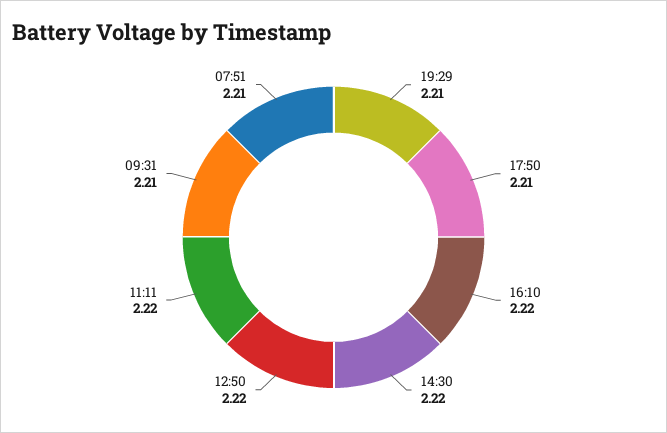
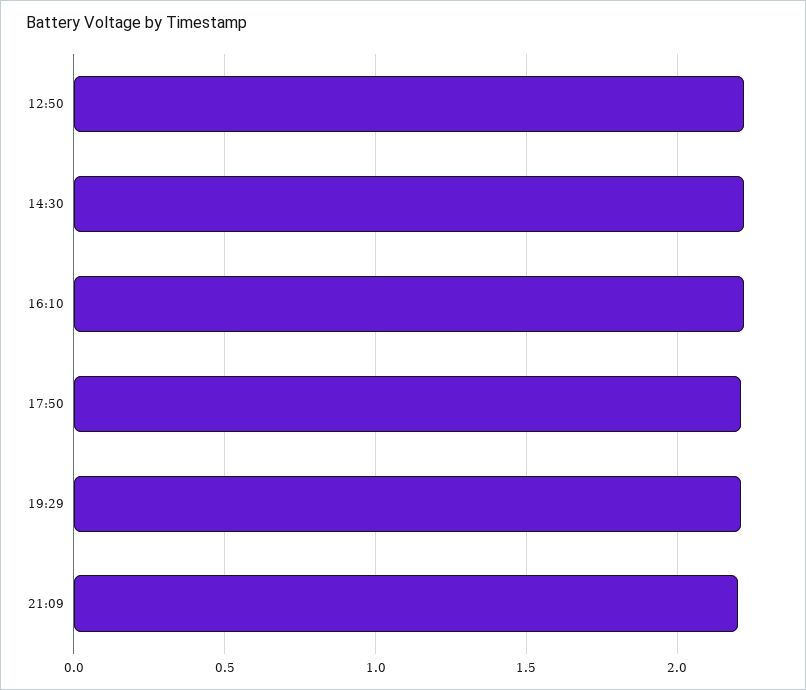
11:11: 2.22 -> none
09:31: 2.21 -> none
07:51: 2.21 -> none
21:09: none -> 2.2

